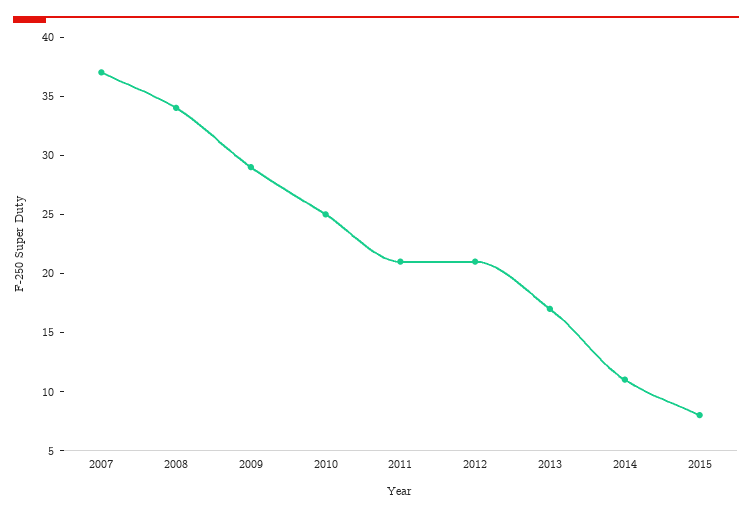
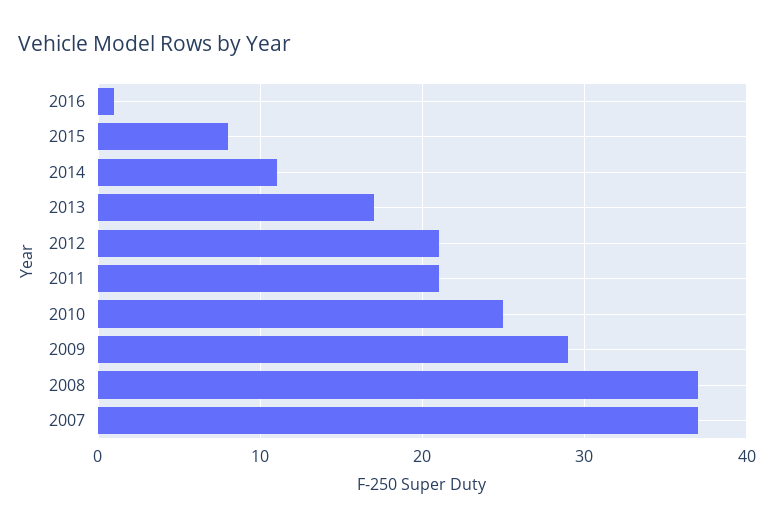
2008: 34 -> 37
2016: none -> 1

